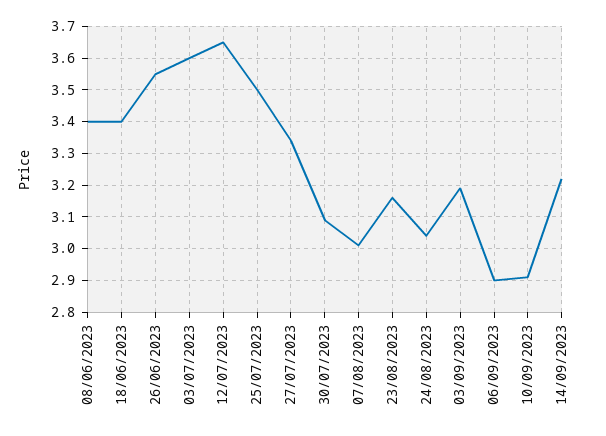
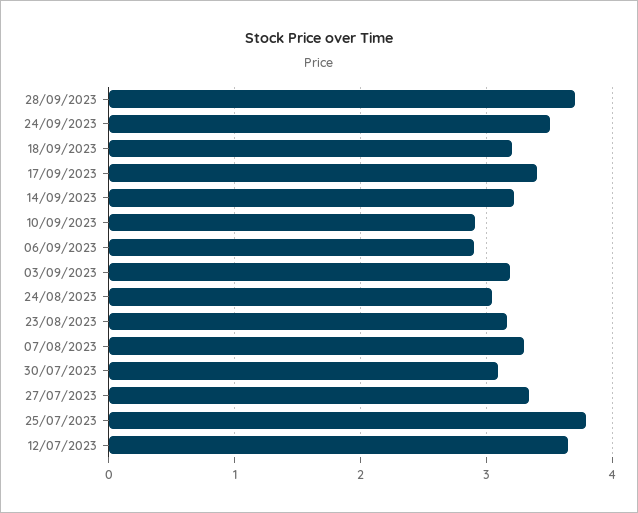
08/06/2023: 3.4 -> none
18/06/2023: 3.4 -> none
26/06/2023: 3.55 -> none
03/07/2023: 3.6 -> none
25/07/2023: 3.5 -> 3.8
07/08/2023: 3 -> 3.3
28/09/2023: none -> 3.7
24/09/2023: none -> 3.5
18/09/2023: none -> 3.2
17/09/2023: none -> 3.4

